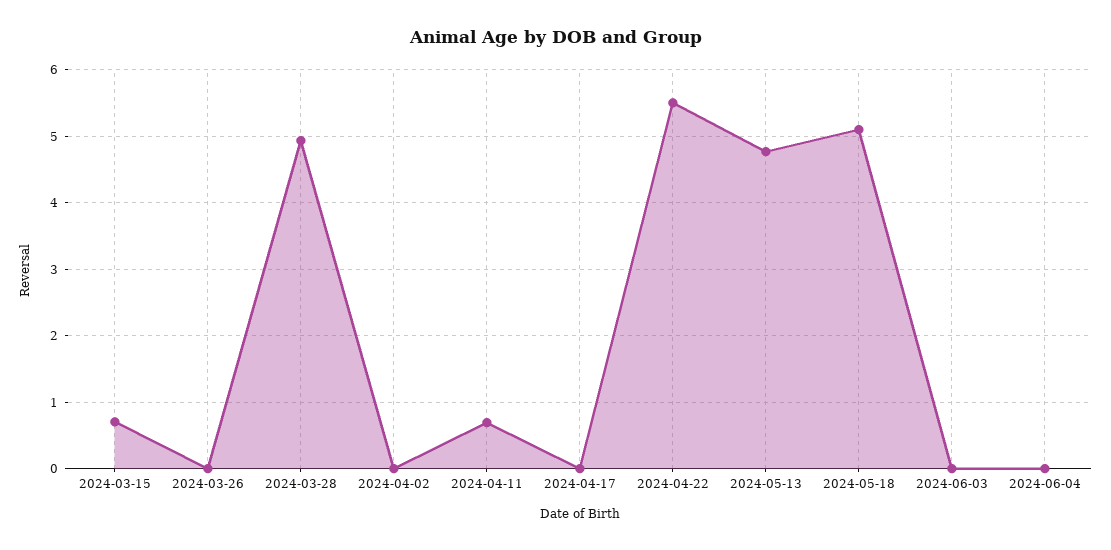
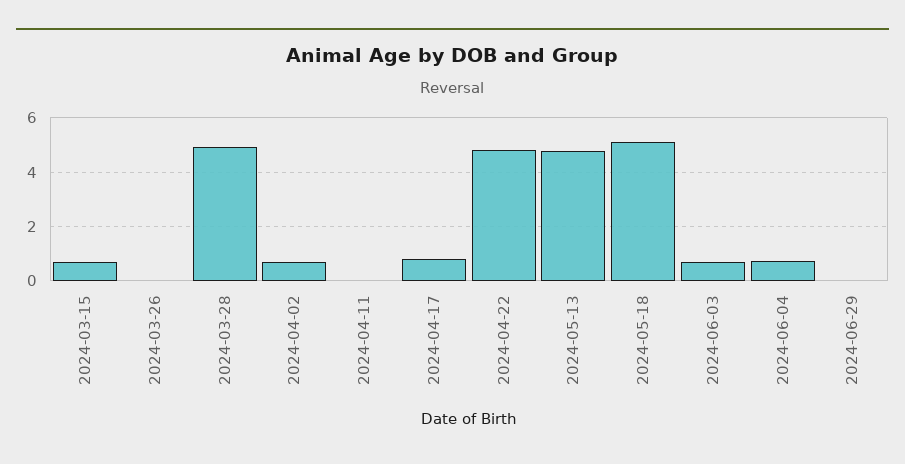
2024-04-02: 0 -> 0.75
2024-04-11: 0.7 -> 0
2024-04-17: 0 -> 0.75
2024-04-22: 5.5 -> 4.75
2024-06-03: 0 -> 0.75
2024-06-04: 0 -> 0.75
2024-06-29: none -> 0

